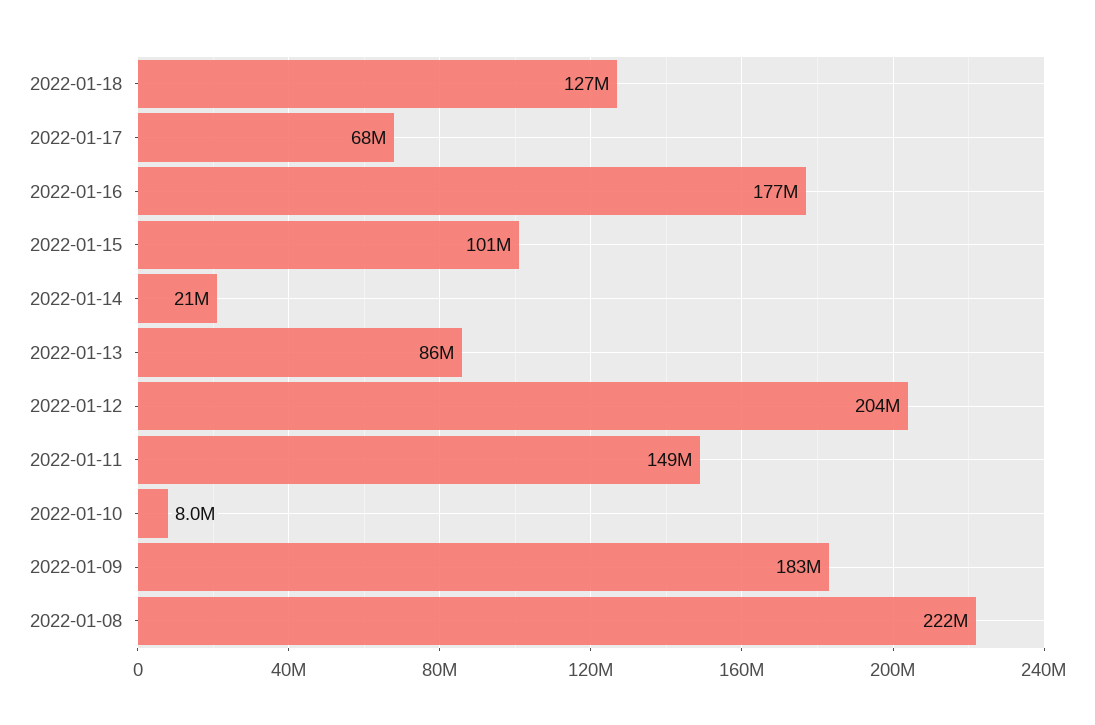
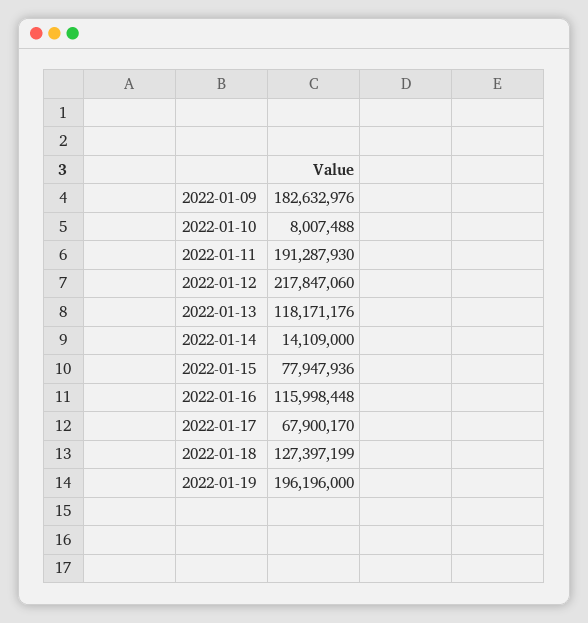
2022-01-16: 177000000 -> 115998448
2022-01-15: 101000000 -> 77947936
2022-01-14: 21000000 -> 14109000
2022-01-13: 86000000 -> 118171176
2022-01-12: 204000000 -> 217847060
2022-01-11: 149000000 -> 191287930
2022-01-08: 222000000 -> none
2022-01-19: none -> 196196000

